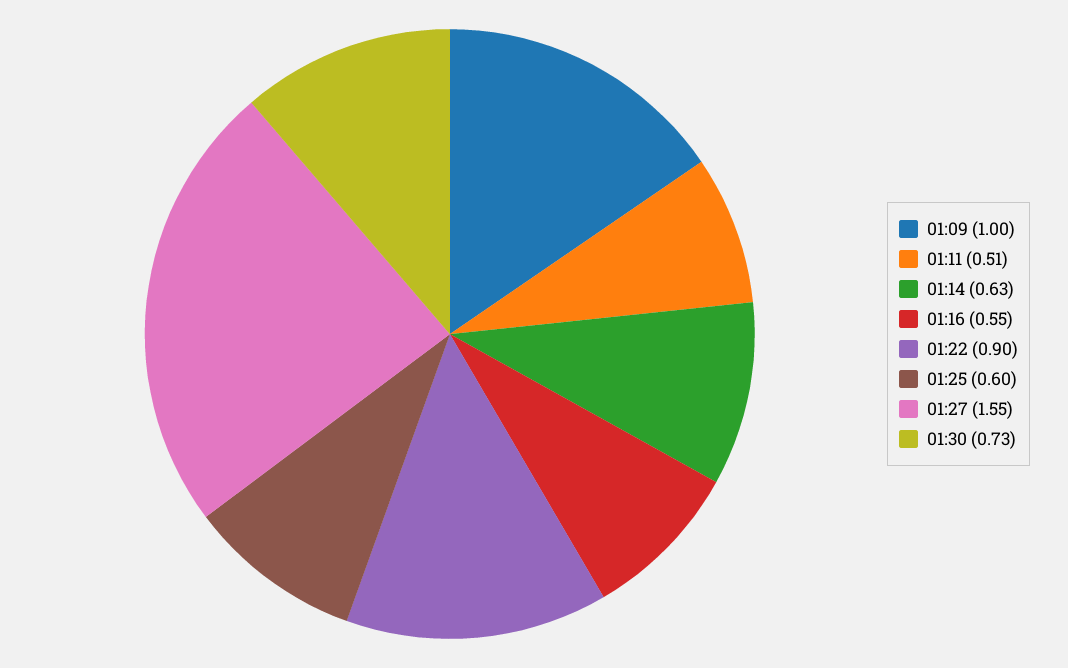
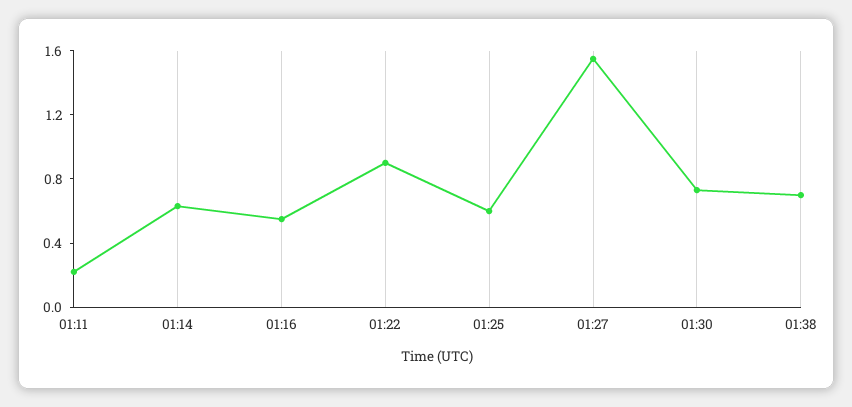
01:09: 1 -> none
01:11: 0.51 -> 0.2
01:38: none -> 0.7

